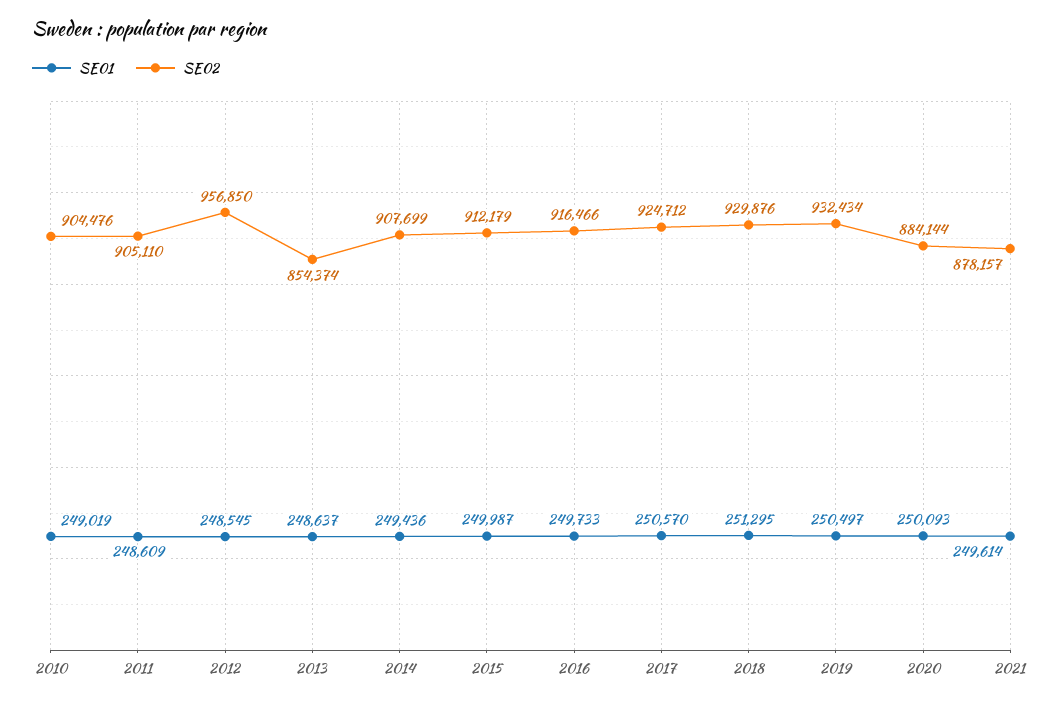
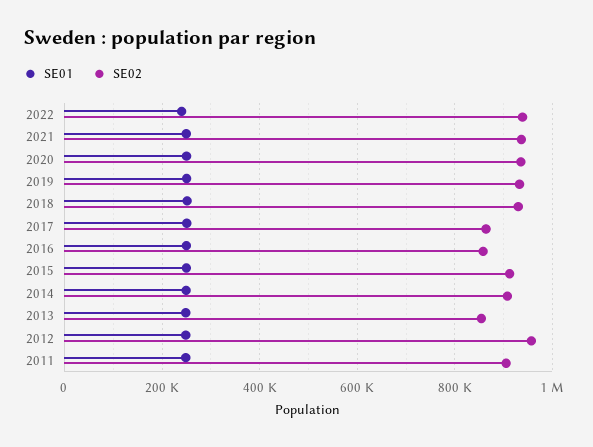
SE01, 2010: 249019 -> none
SE02, 2010: 904476 -> none
SE02, 2016: 916466 -> 860000
SE02, 2017: 924712 -> 860000
SE02, 2020: 884144 -> 940000
SE02, 2021: 878157 -> 940000
SE01, 2022: none -> 240000
SE02, 2022: none -> 940000

